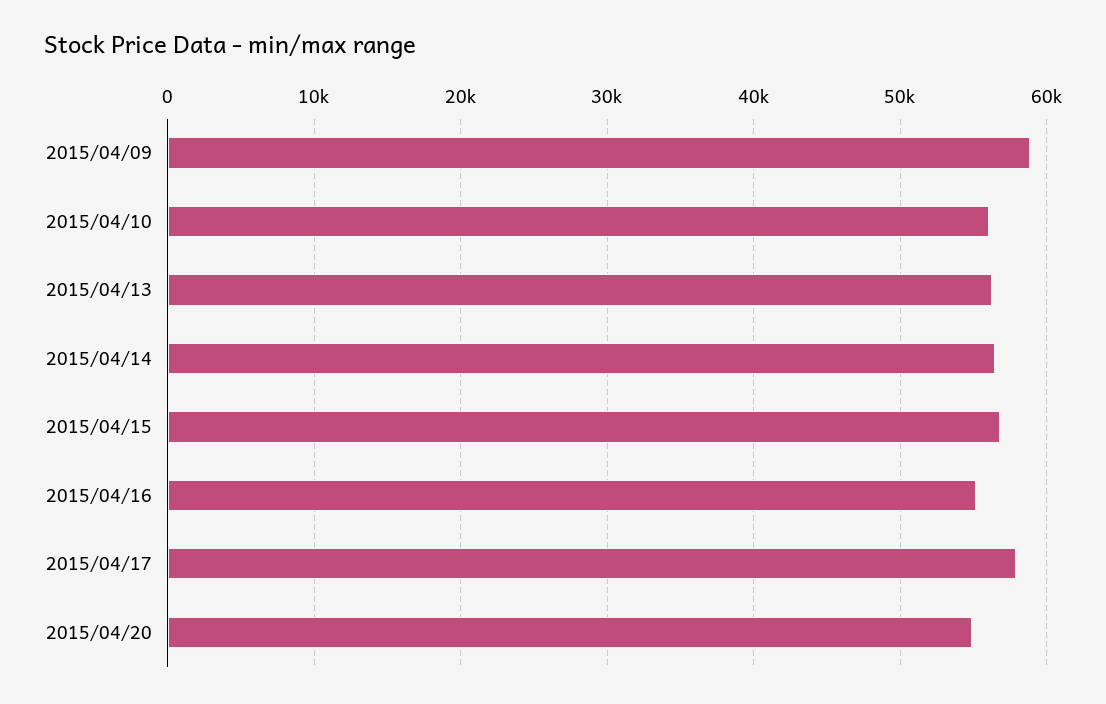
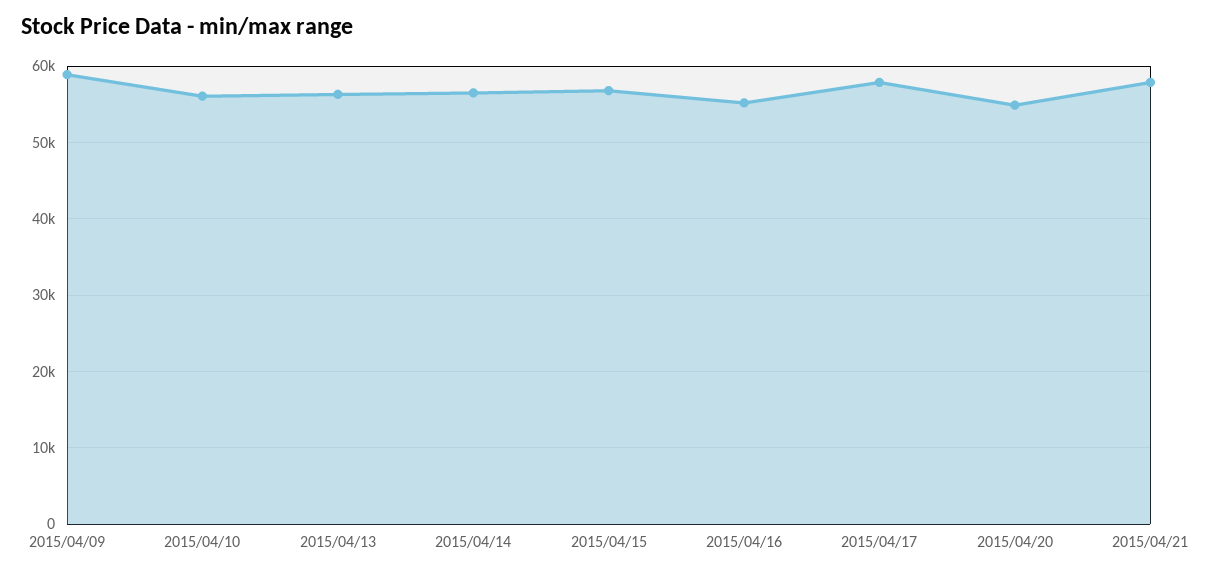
2015/04/21: none -> 58000

